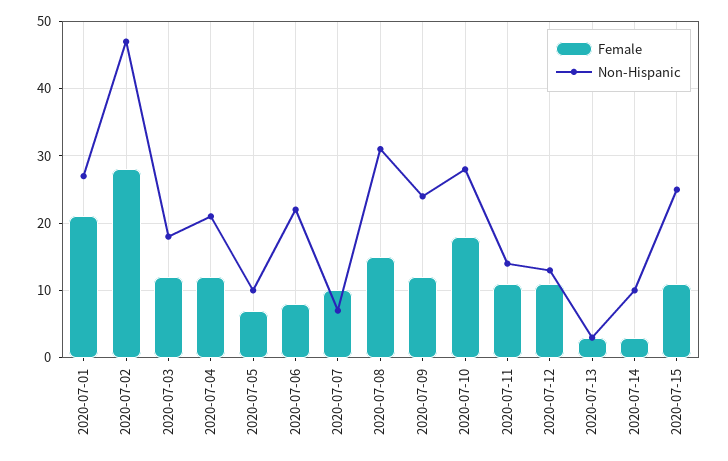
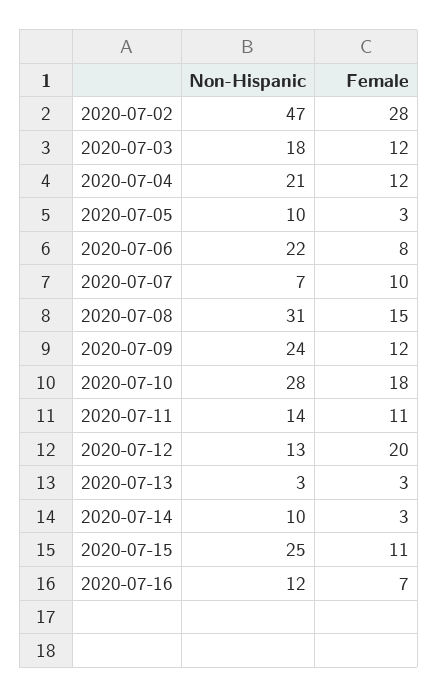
Female, 2020-07-01: 21 -> none
Non-Hispanic, 2020-07-01: 27 -> none
Female, 2020-07-05: 7 -> 3
Female, 2020-07-12: 11 -> 20
Non-Hispanic, 2020-07-16: none -> 12
Female, 2020-07-16: none -> 7

